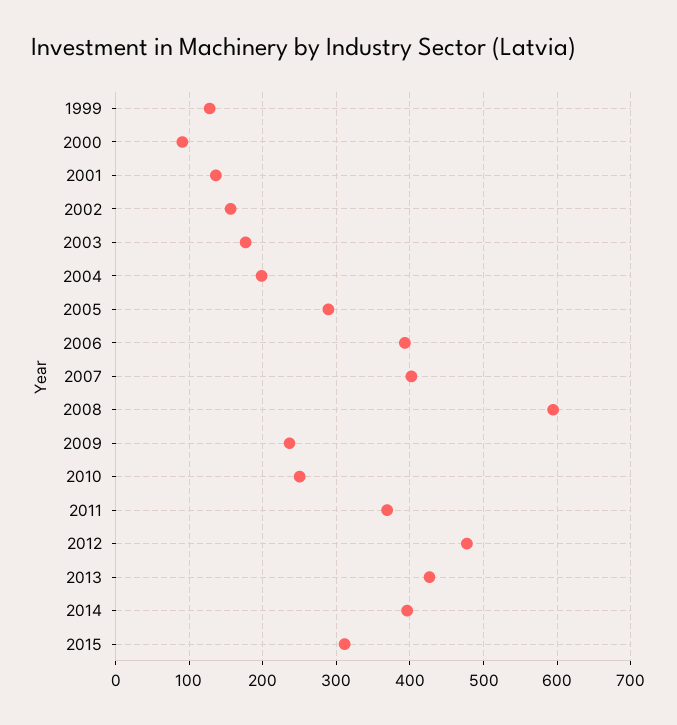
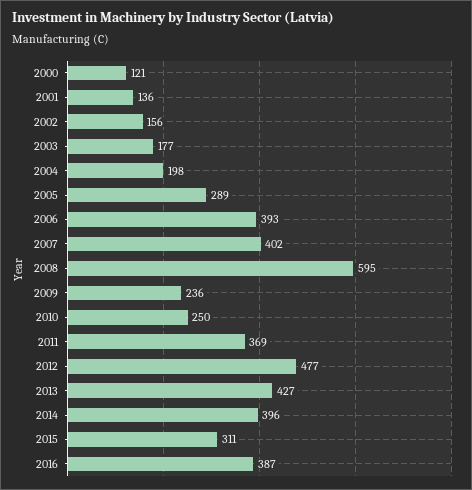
1999: 130 -> none
2000: 90 -> 121
2016: none -> 387

